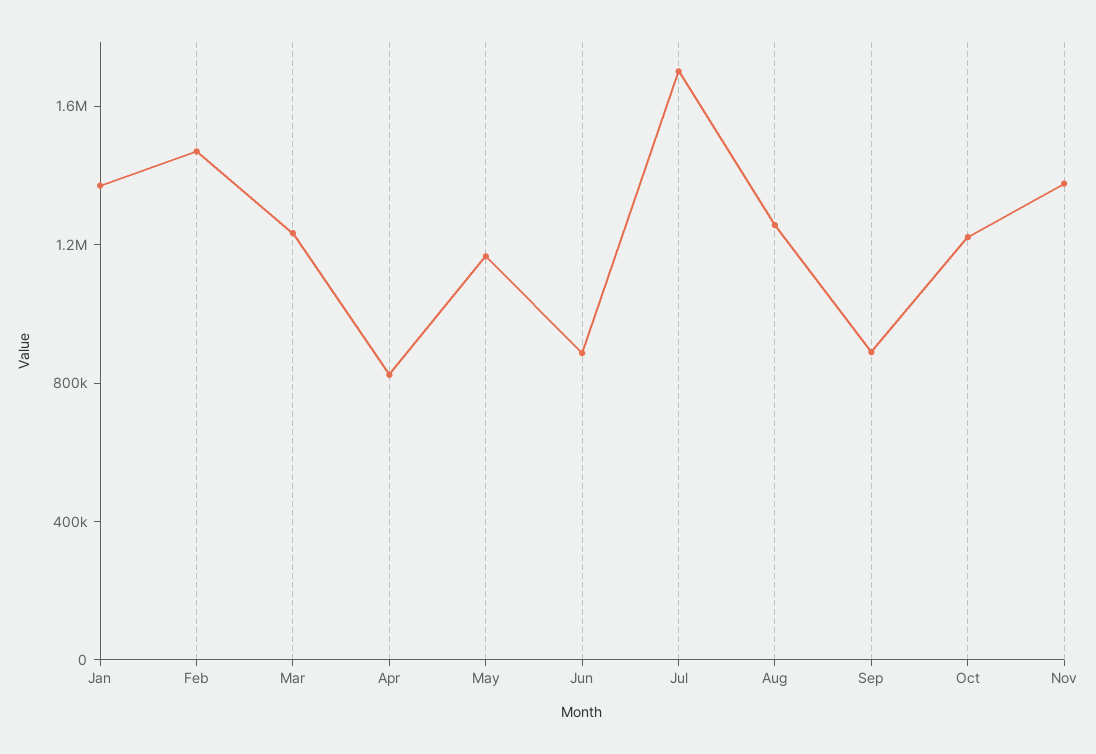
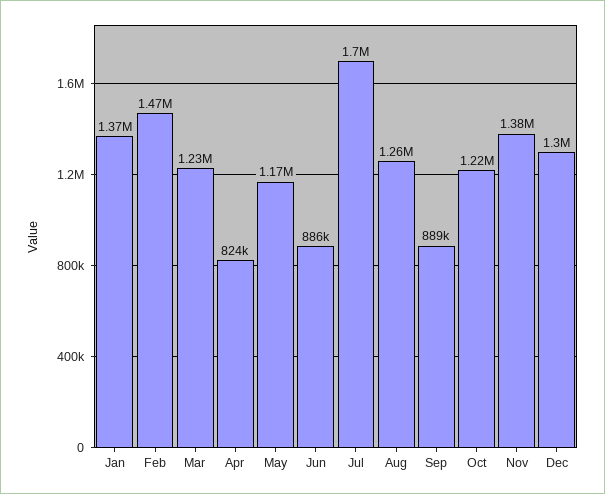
Dec: none -> 1300000

